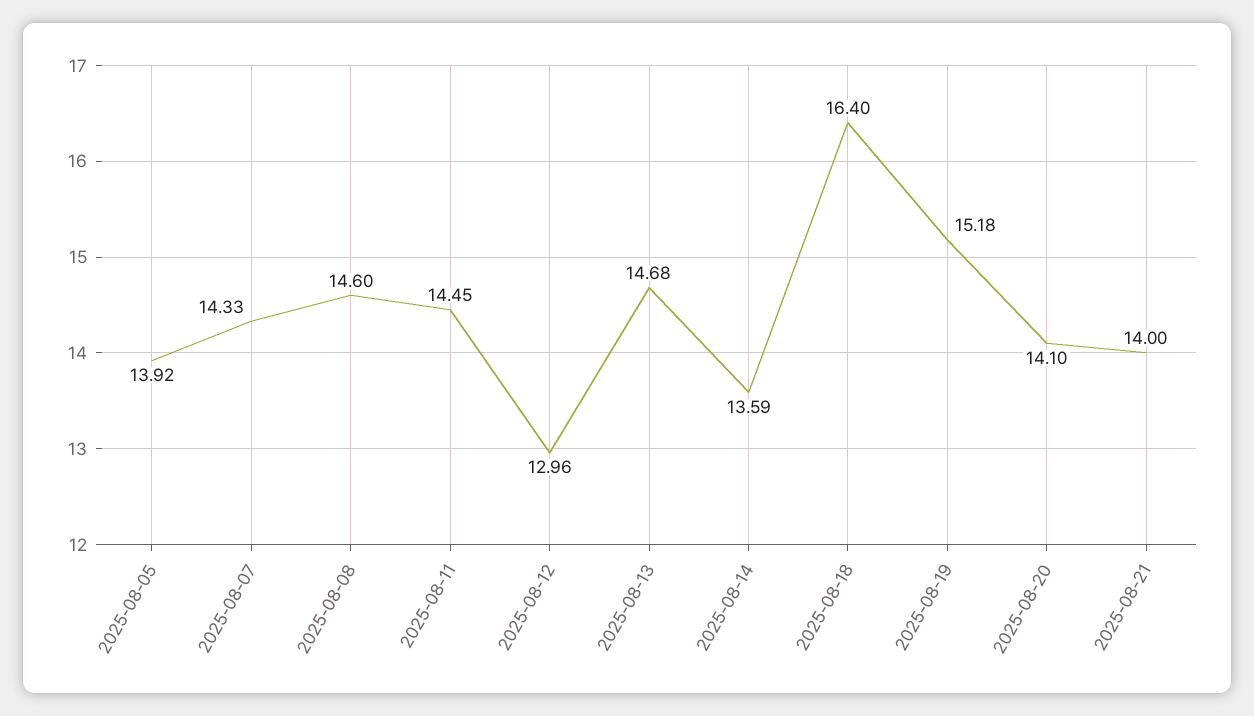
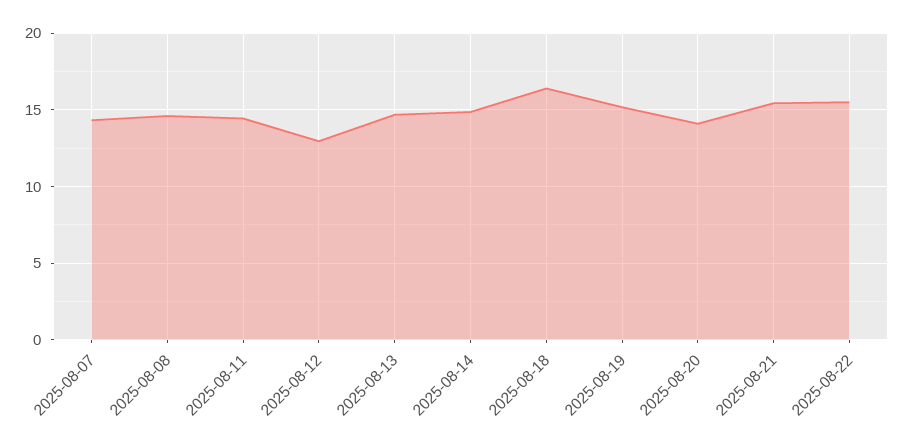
2025-08-05: 13.92 -> none
2025-08-14: 13.59 -> 15
2025-08-21: 14 -> 15.5
2025-08-22: none -> 15.5

